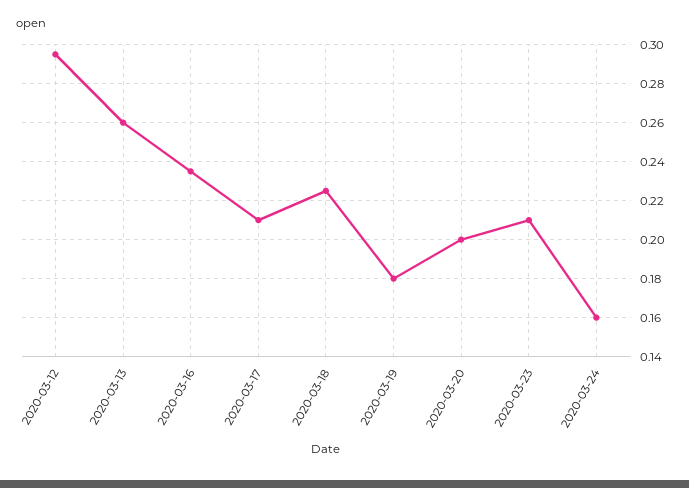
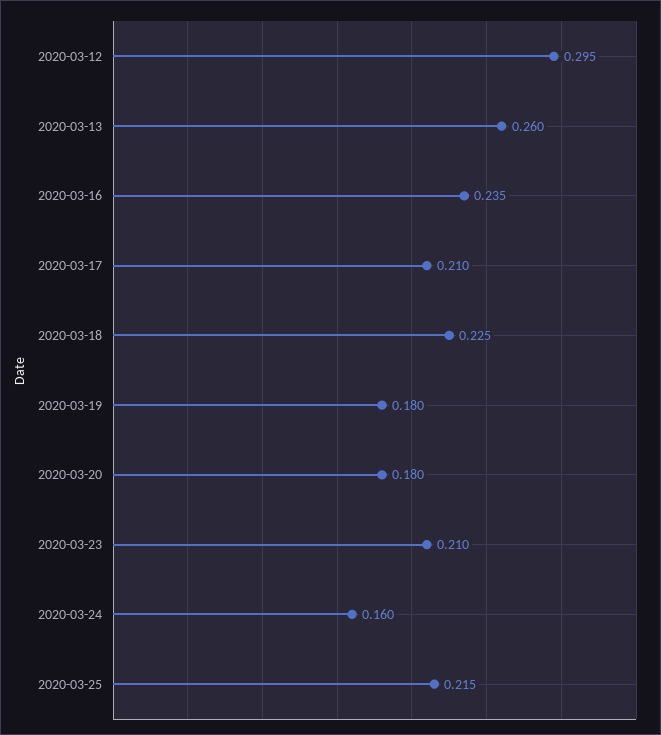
2020-03-20: 0.2 -> 0.18
2020-03-25: none -> 0.215

